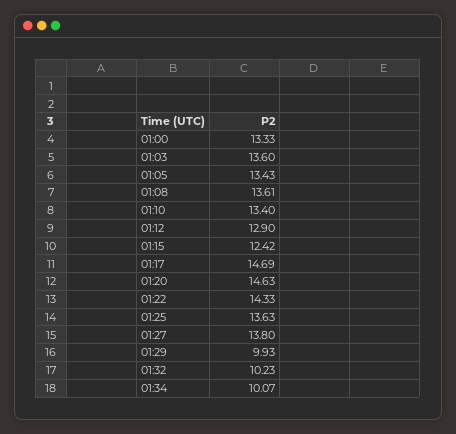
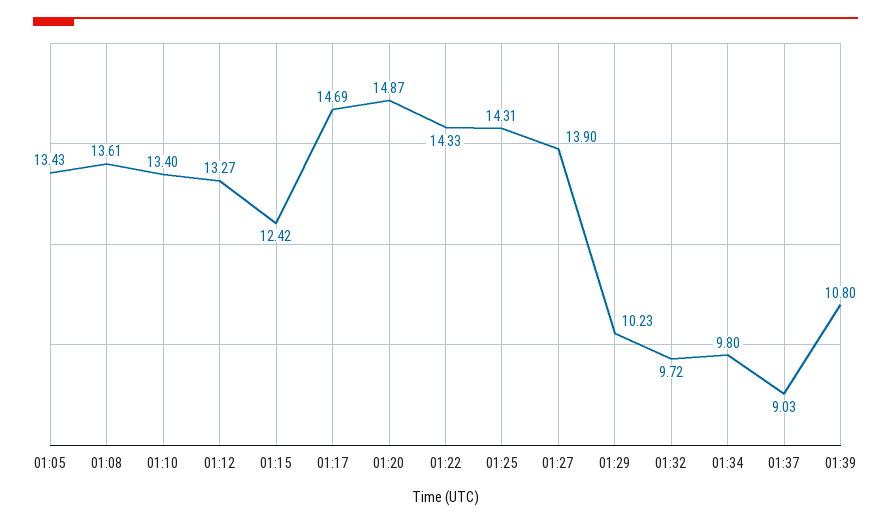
01:00: 13.33 -> none
01:03: 13.6 -> none
01:12: 12.9 -> 13.27
01:20: 14.63 -> 14.87
01:25: 13.63 -> 14.31
01:27: 13.8 -> 13.9
01:29: 9.93 -> 10.23
01:32: 10.23 -> 9.72
01:34: 10.07 -> 9.8
01:37: none -> 9.03
01:39: none -> 10.8

